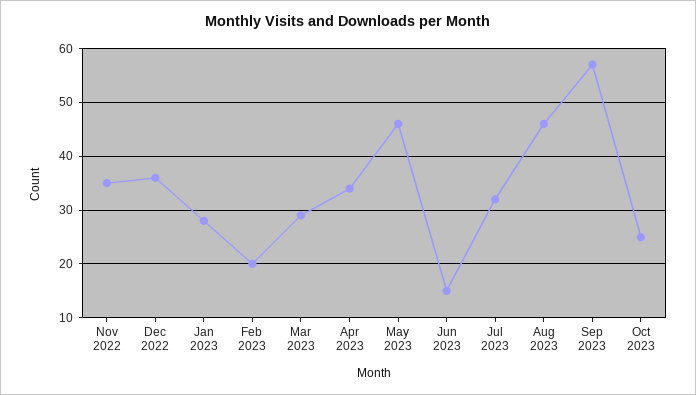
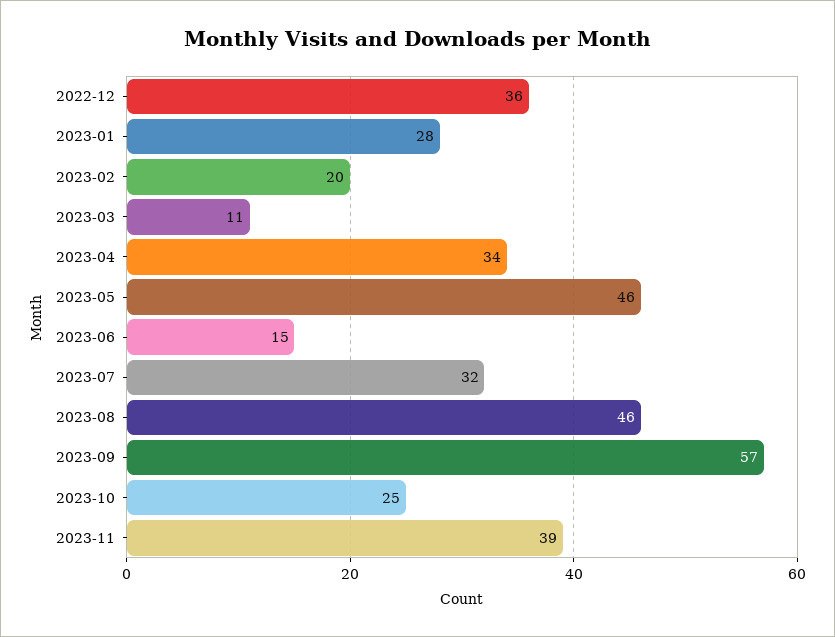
Nov 2022: 35 -> none
Mar 2023: 30 -> 11
2023-11: none -> 39

